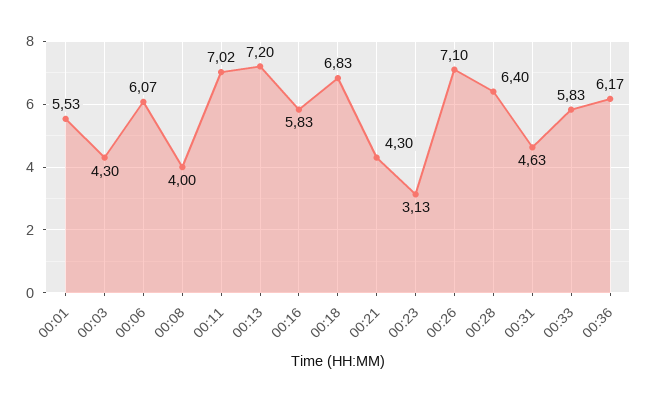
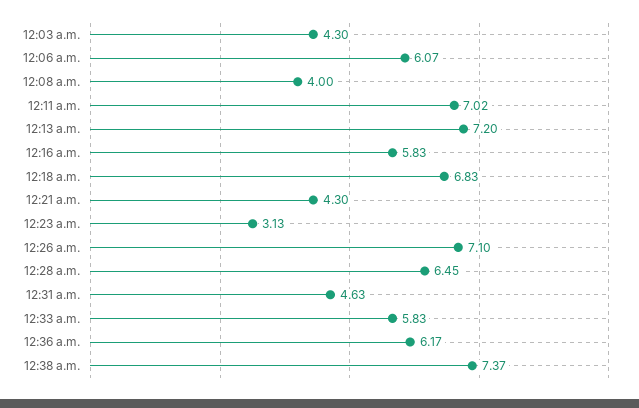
00:01: 5.53 -> none
00:28: 6.4 -> 6.45
12:38 a.m.: none -> 7.37

